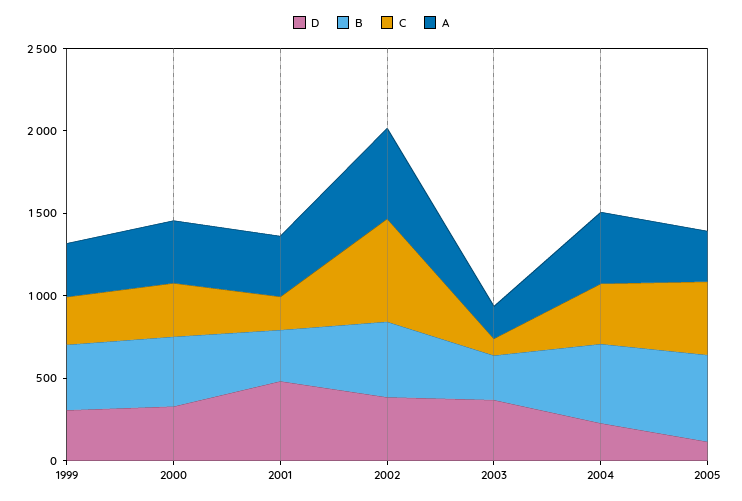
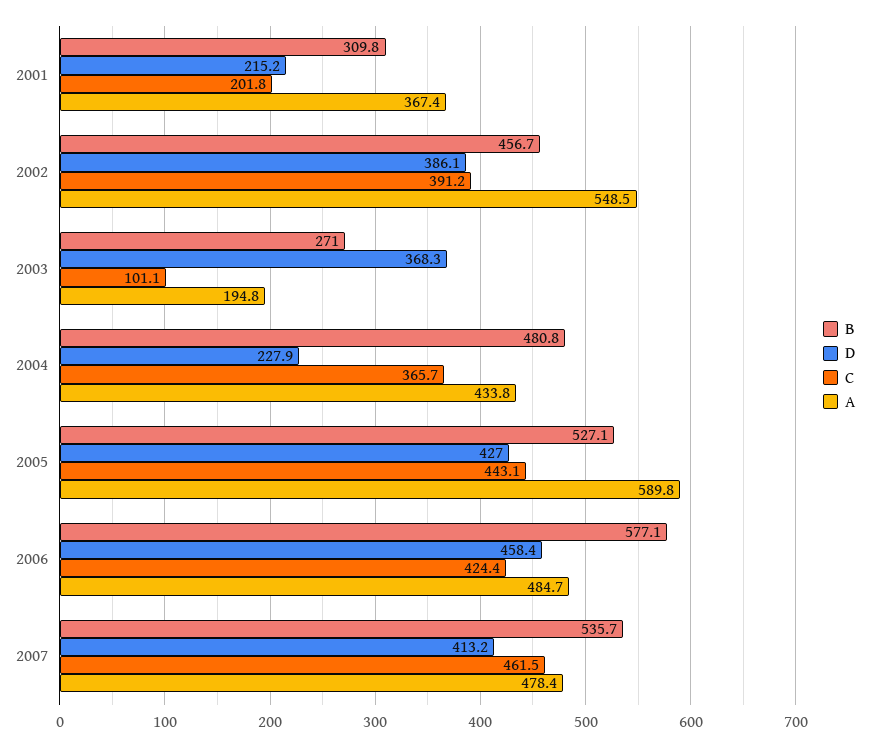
D, 1999: 300 -> none
B, 1999: 400 -> none
C, 1999: 300 -> none
A, 1999: 300 -> none
D, 2000: 300 -> none
B, 2000: 400 -> none
C, 2000: 300 -> none
A, 2000: 400 -> none
D, 2001: 500 -> 215.2
C, 2002: 600 -> 391.2
D, 2005: 100 -> 427
A, 2005: 300 -> 589.8
B, 2006: none -> 577.1
D, 2006: none -> 458.4
C, 2006: none -> 424.4
A, 2006: none -> 484.7
B, 2007: none -> 535.7
D, 2007: none -> 413.2
C, 2007: none -> 461.5
A, 2007: none -> 478.4

